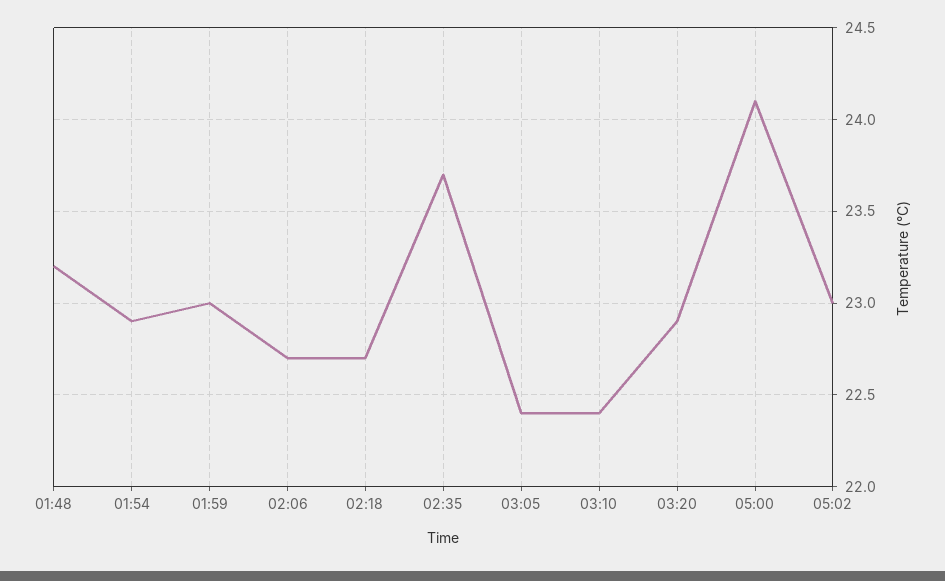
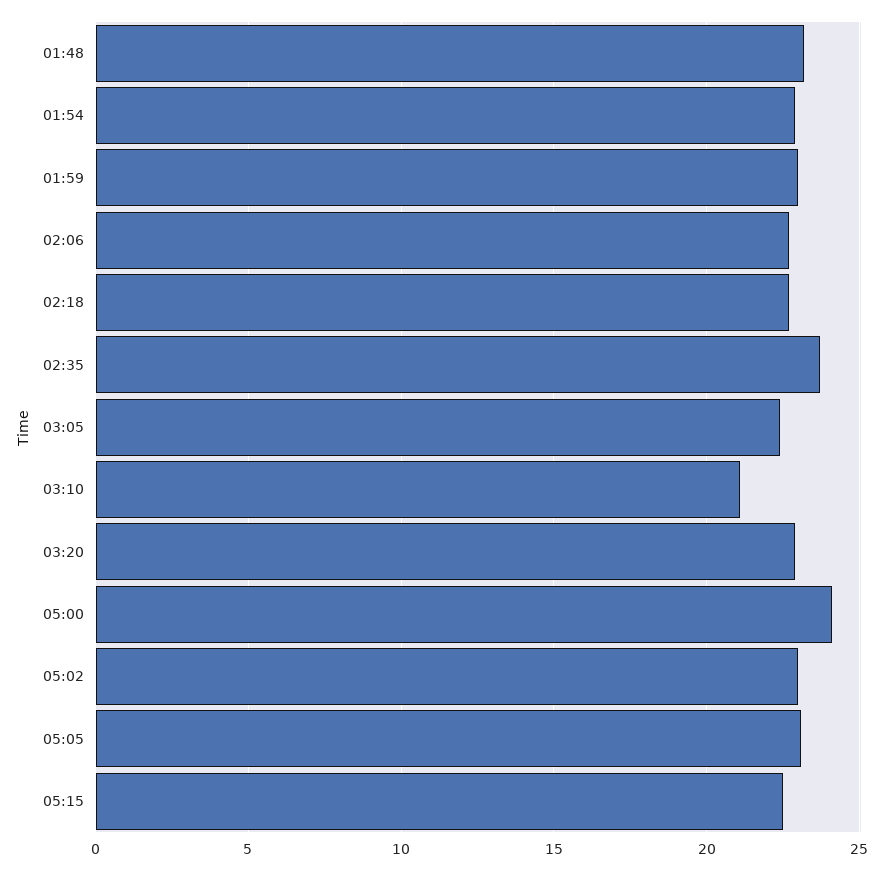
03:10: 22.4 -> 21
05:05: none -> 23
05:15: none -> 22.5

